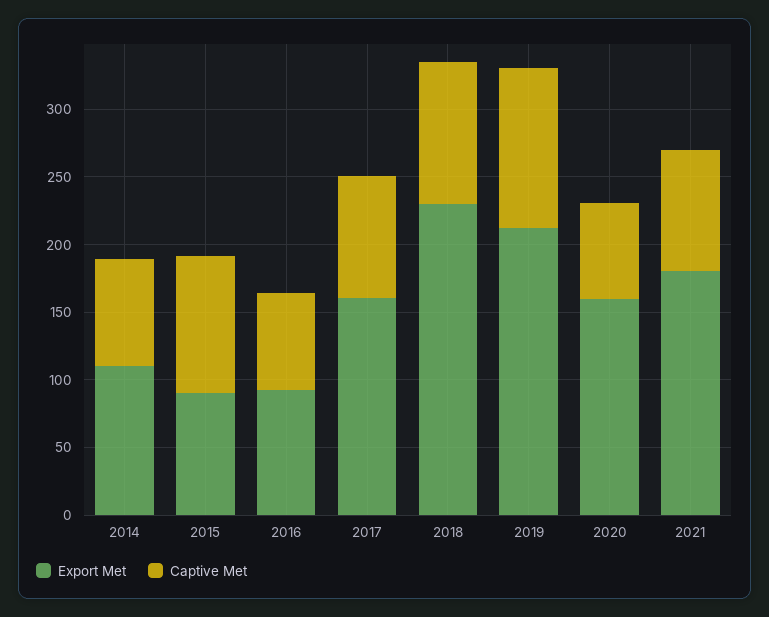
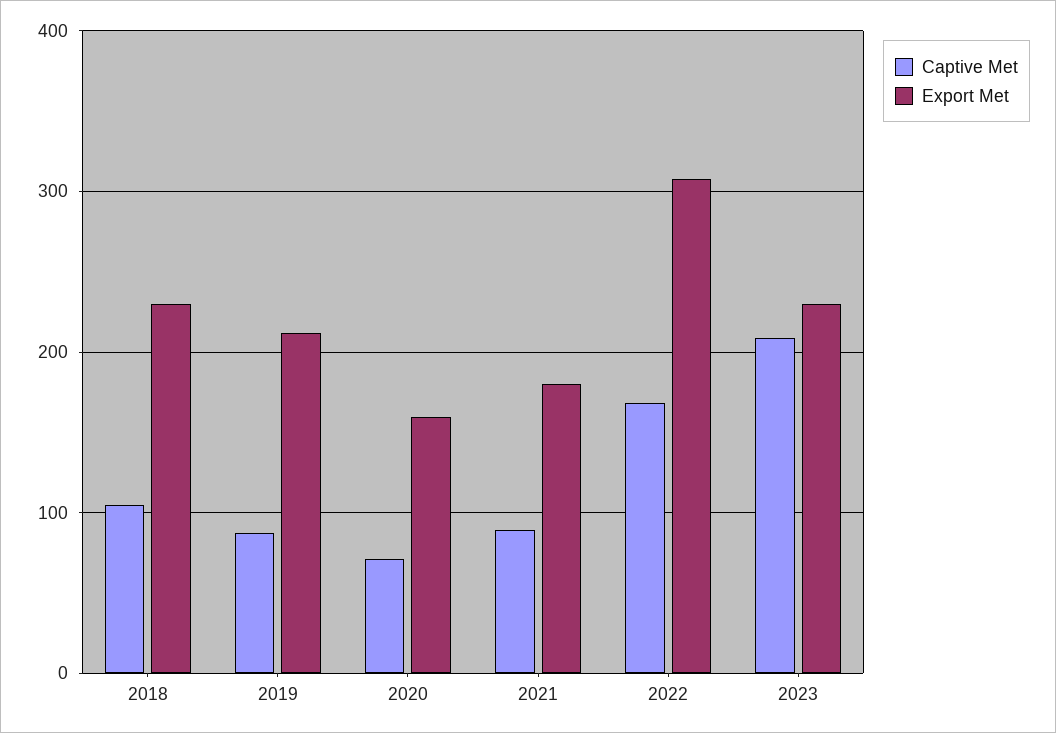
Export Met, 2014: 110 -> none
Captive Met, 2014: 80 -> none
Export Met, 2015: 90 -> none
Captive Met, 2015: 100 -> none
Export Met, 2016: 90 -> none
Captive Met, 2016: 70 -> none
Export Met, 2017: 160 -> none
Captive Met, 2017: 90 -> none
Captive Met, 2019: 120 -> 90
Captive Met, 2022: none -> 170
Export Met, 2022: none -> 310
Captive Met, 2023: none -> 210
Export Met, 2023: none -> 230

